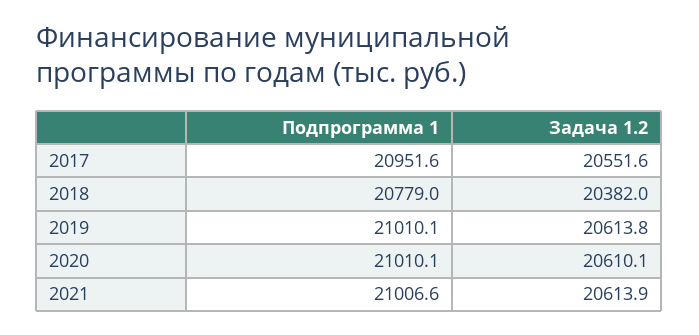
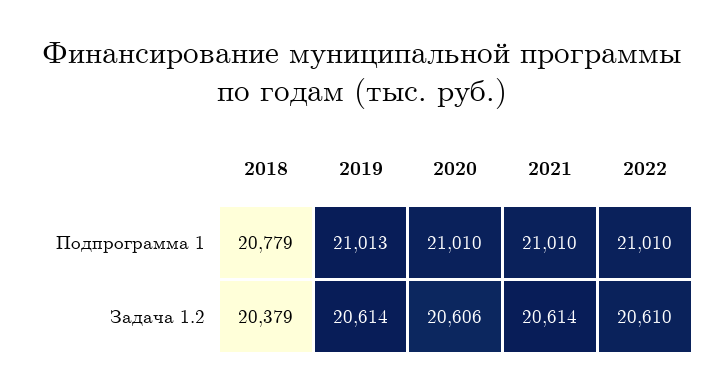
Подпрограмма 1, 2017: 20951.6 -> none
Задача 1.2, 2017: 20551.6 -> none
Задача 1.2, 2018: 20382 -> 20379
Подпрограмма 1, 2019: 21010.1 -> 21013
Задача 1.2, 2020: 20610.1 -> 20606
Подпрограмма 1, 2021: 21006.6 -> 21010
Подпрограмма 1, 2022: none -> 21010
Задача 1.2, 2022: none -> 20610

